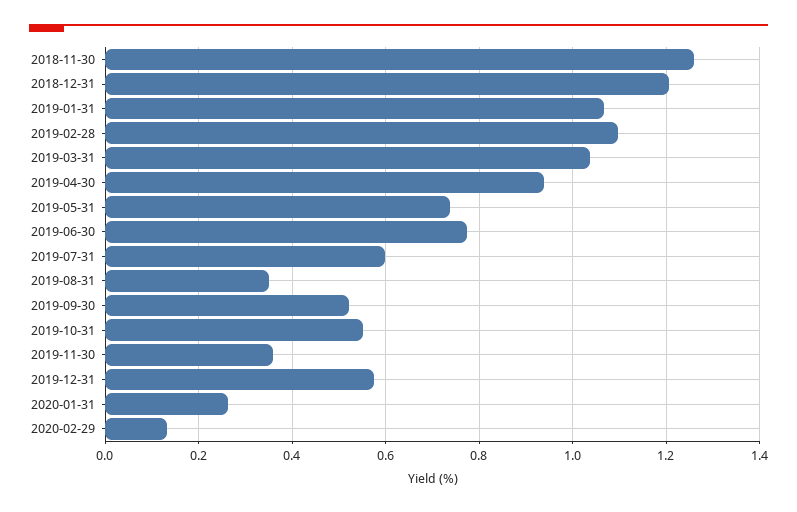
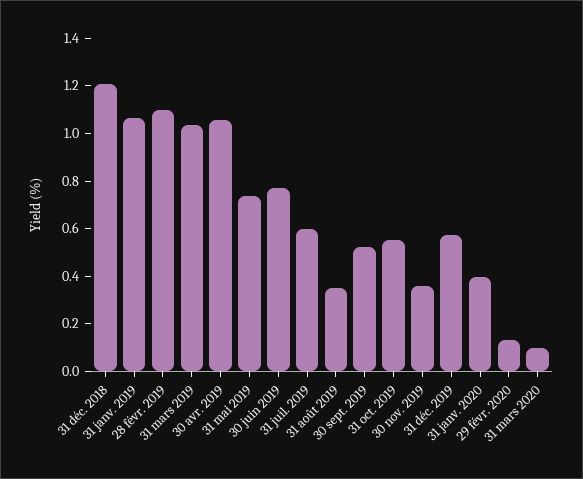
2018-11-30: 1.26 -> none
2019-04-30: 0.94 -> 1.05
2020-01-31: 0.26 -> 0.4
31 mars 2020: none -> 0.1

